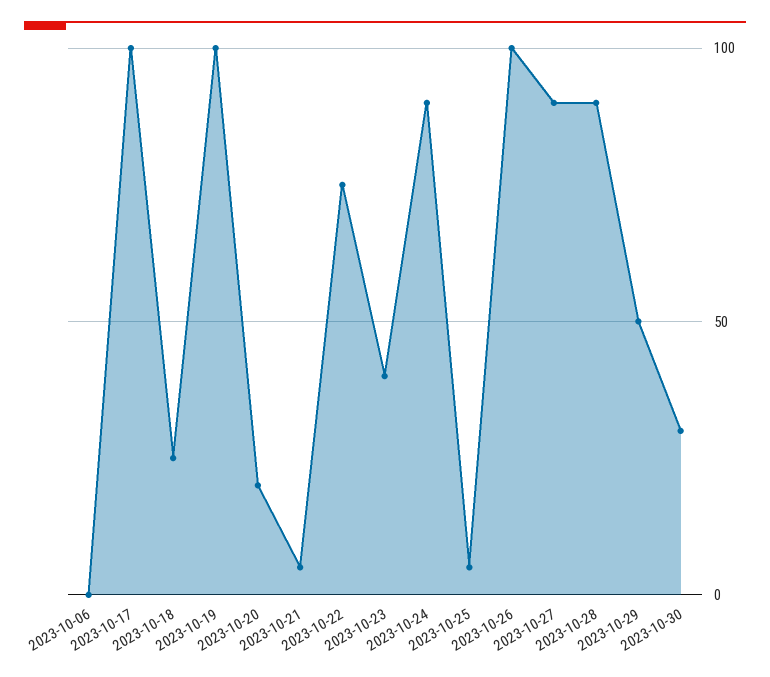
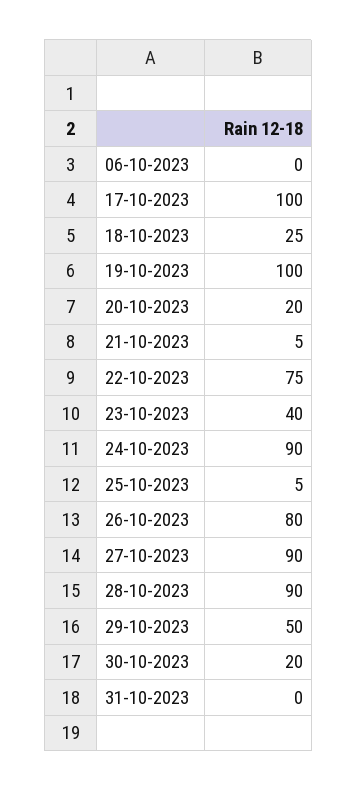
2023-10-26: 100 -> 80
2023-10-30: 30 -> 20
31-10-2023: none -> 0

